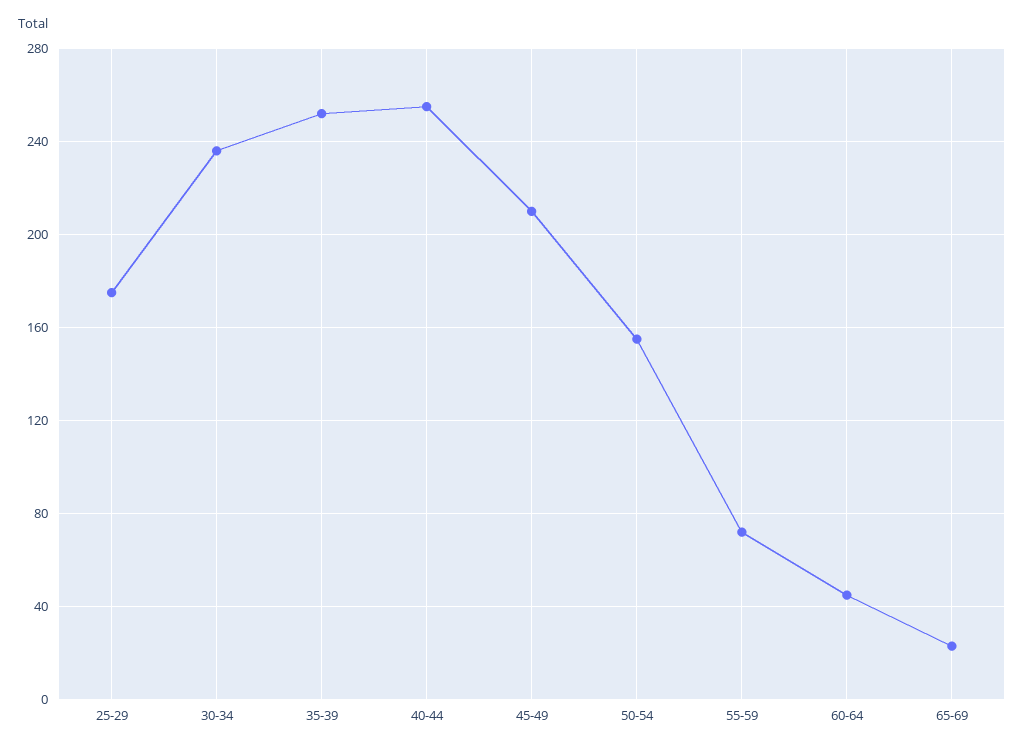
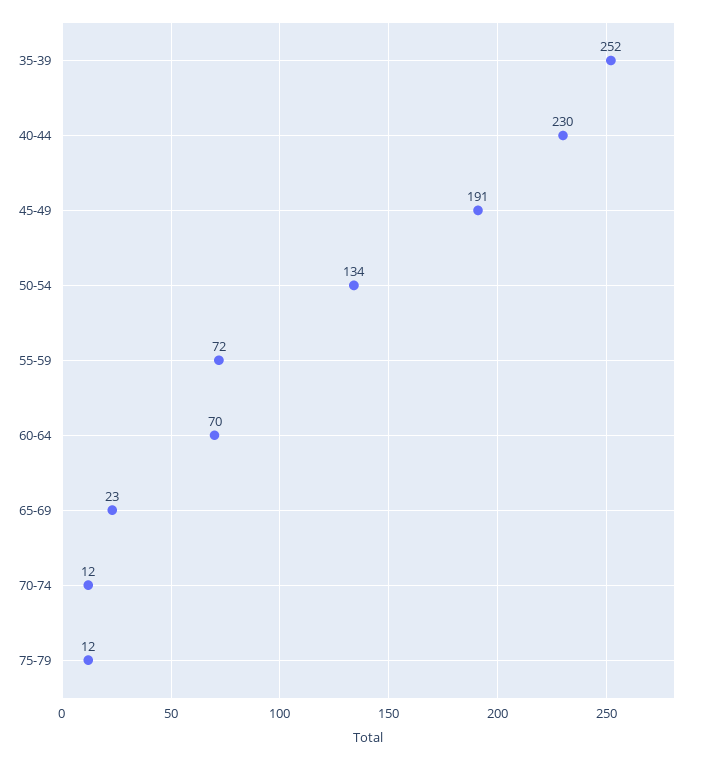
25-29: 175 -> none
30-34: 235 -> none
40-44: 255 -> 230
45-49: 210 -> 191
50-54: 155 -> 134
60-64: 45 -> 70
70-74: none -> 12
75-79: none -> 12

